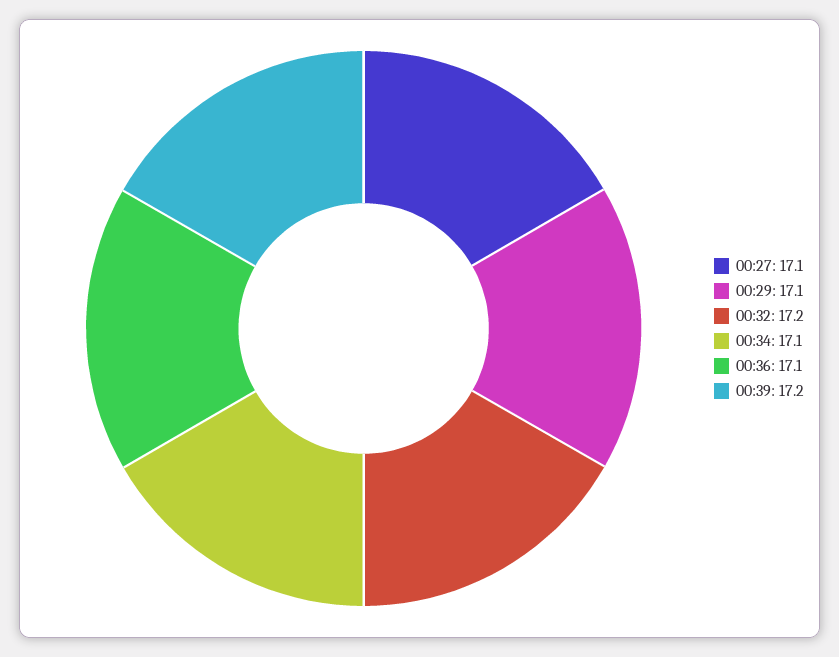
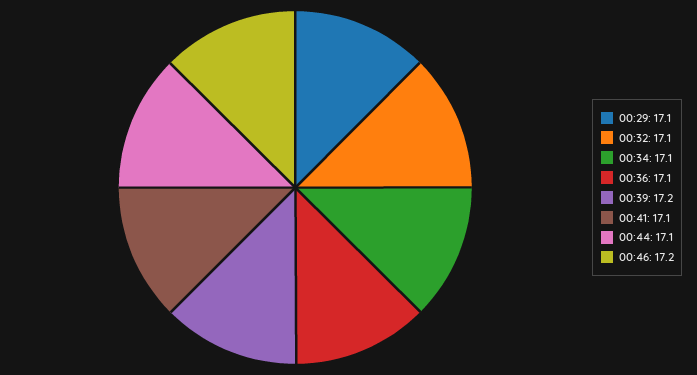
00:27: 17.1 -> none
00:32: 17.2 -> 17.1
00:41: none -> 17.1
00:44: none -> 17.1
00:46: none -> 17.2

